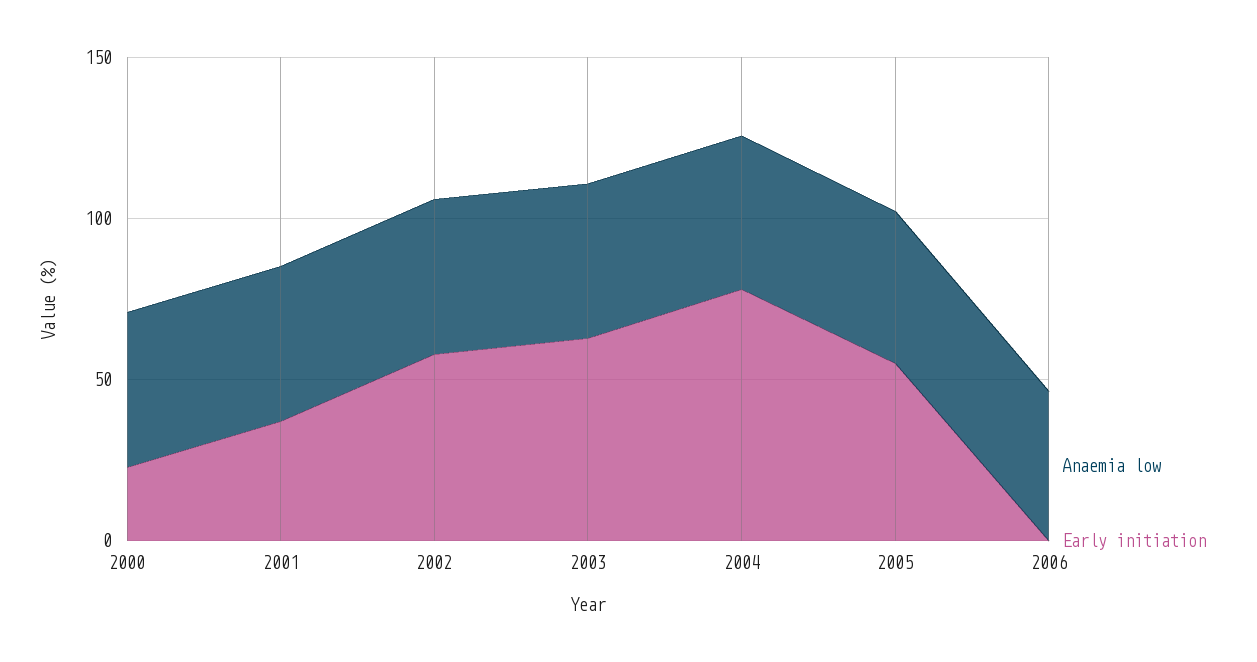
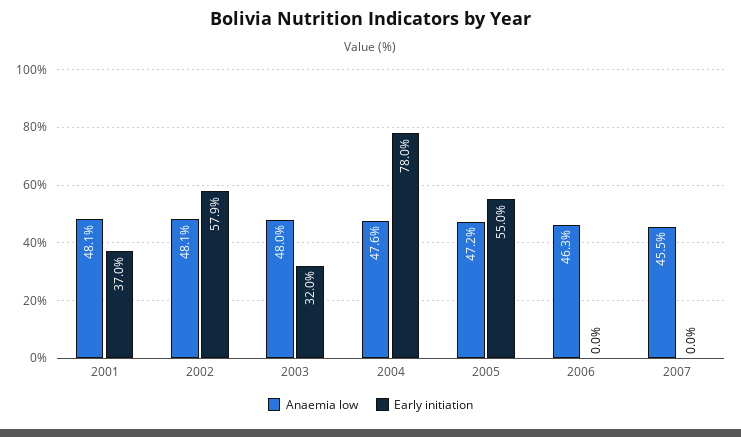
Anaemia low, 2000: 50 -> none
Early initiation, 2000: 20 -> none
Early initiation, 2003: 60 -> 32
Anaemia low, 2007: none -> 45.5
Early initiation, 2007: none -> 0

